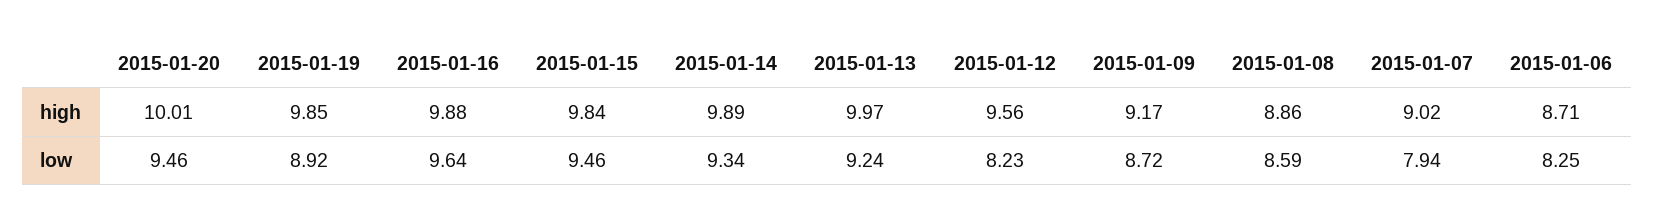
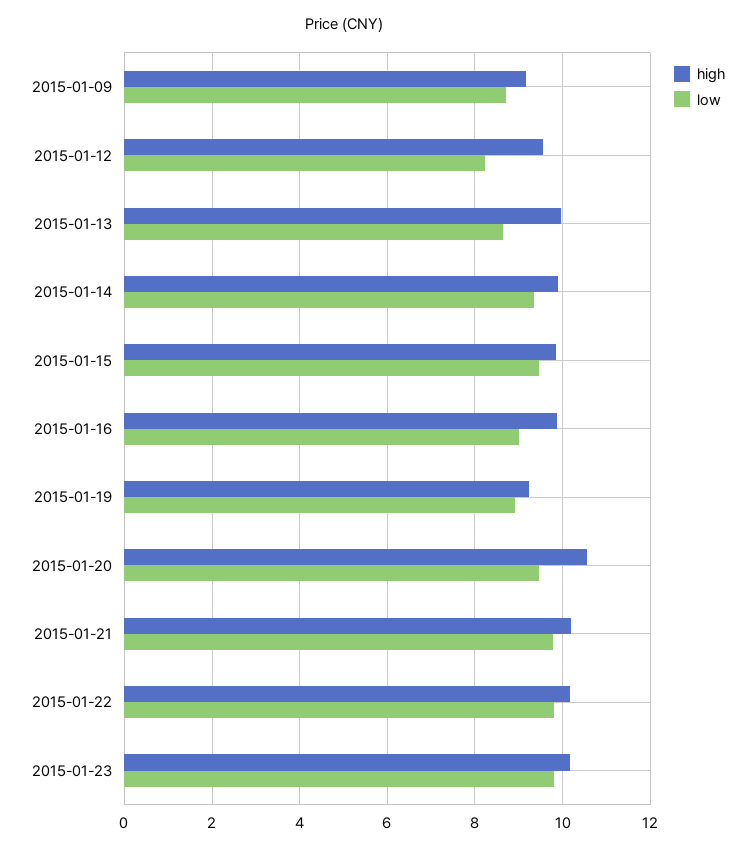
high, 2015-01-20: 10.01 -> 10.6
high, 2015-01-19: 9.85 -> 9.2
high, 2015-01-08: 8.86 -> none
high, 2015-01-07: 9.02 -> none
high, 2015-01-06: 8.71 -> none
low, 2015-01-16: 9.64 -> 9
low, 2015-01-13: 9.24 -> 8.6
low, 2015-01-08: 8.59 -> none
low, 2015-01-07: 7.94 -> none
low, 2015-01-06: 8.25 -> none
high, 2015-01-21: none -> 10.2
low, 2015-01-21: none -> 9.8
high, 2015-01-22: none -> 10.2
low, 2015-01-22: none -> 9.8
high, 2015-01-23: none -> 10.2
low, 2015-01-23: none -> 9.8

